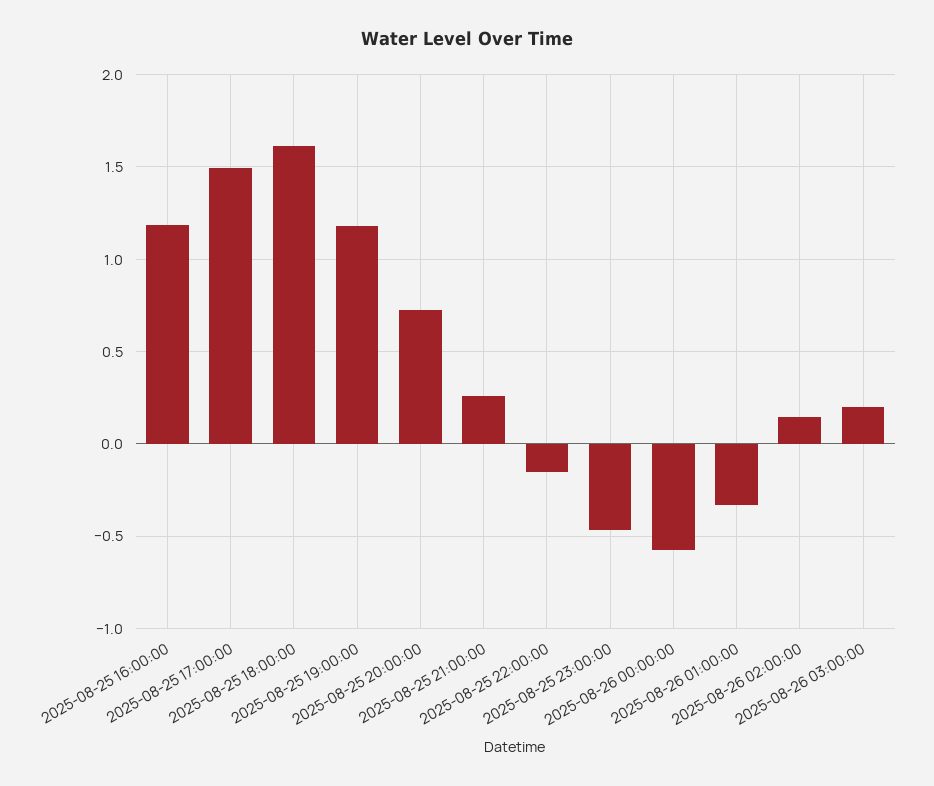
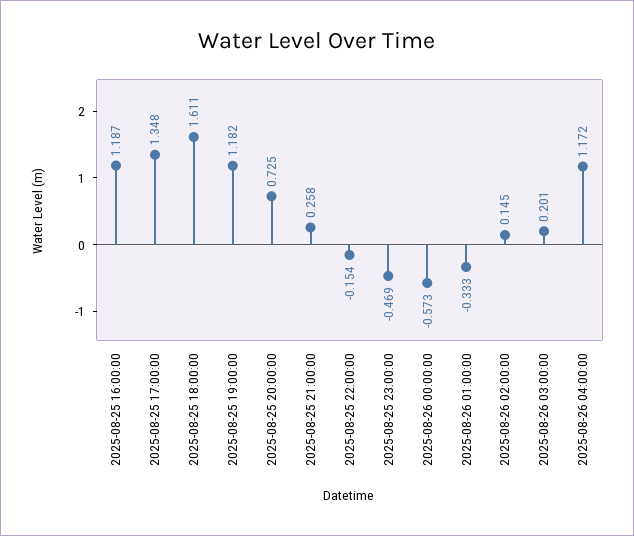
2025-08-25 17:00:00: 1.5 -> 1.348
2025-08-26 04:00:00: none -> 1.172

